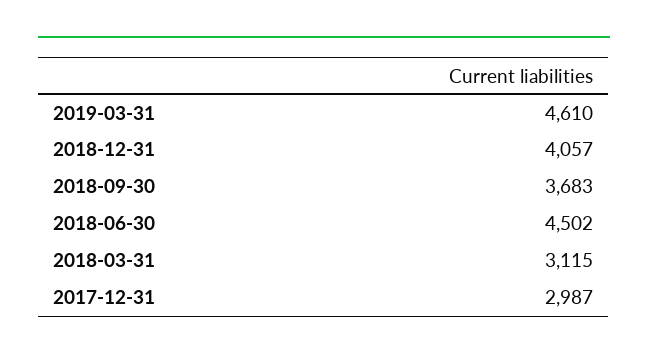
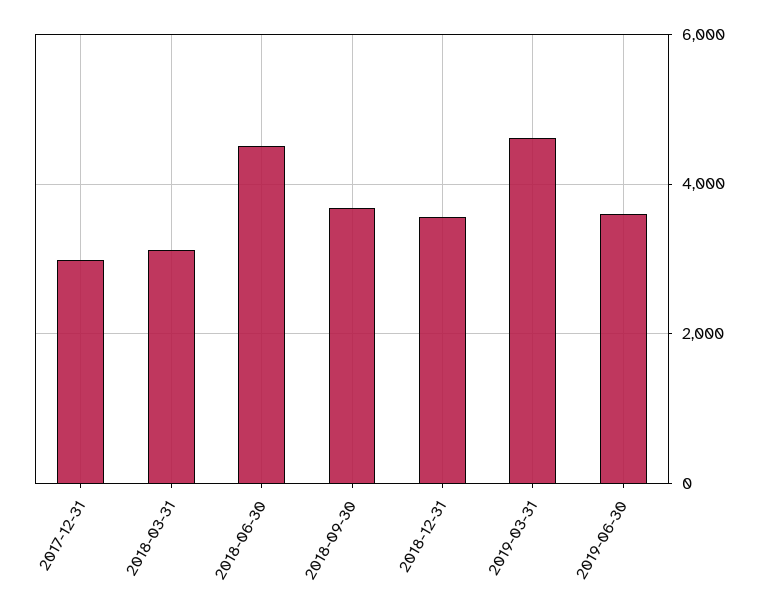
2018-12-31: 4057 -> 3600
2019-06-30: none -> 3600

